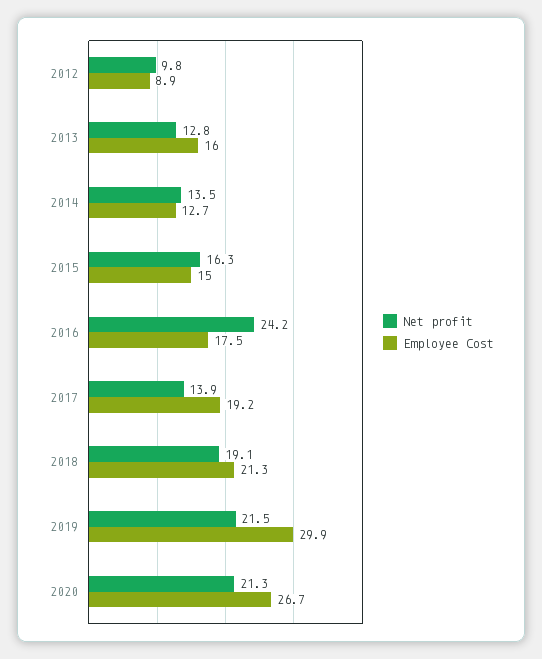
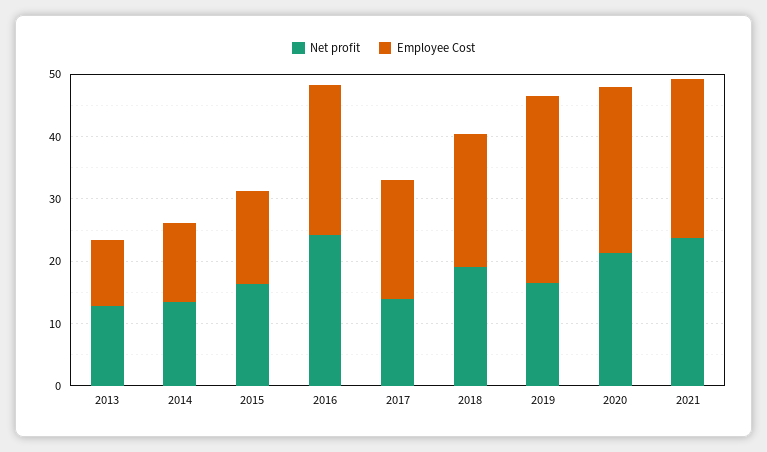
Net profit, 2012: 9.8 -> none
Employee Cost, 2012: 8.9 -> none
Employee Cost, 2013: 16 -> 10
Employee Cost, 2016: 17.5 -> 24
Net profit, 2019: 21.5 -> 16
Net profit, 2021: none -> 24
Employee Cost, 2021: none -> 26

